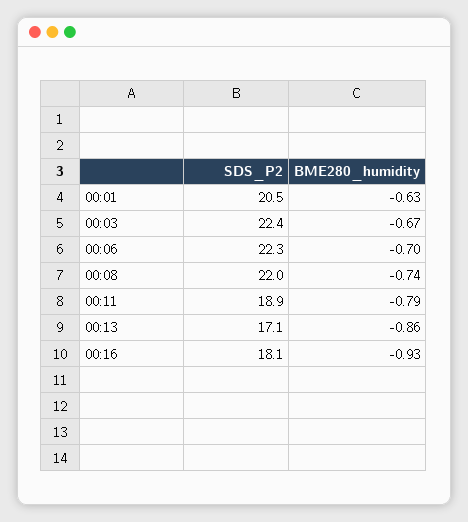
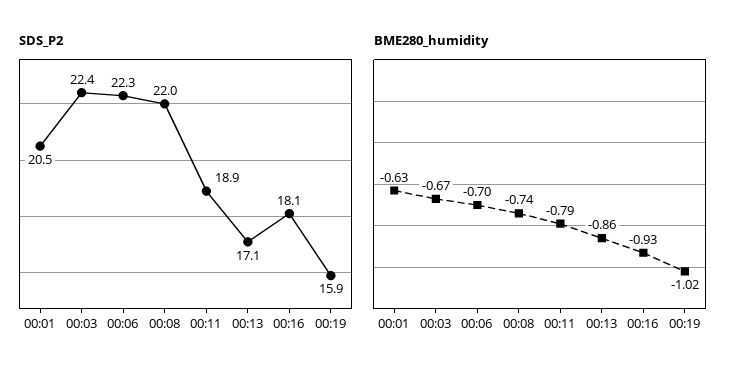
SDS_P2, 00:19: none -> 15.9
BME280_humidity, 00:19: none -> -1.02

